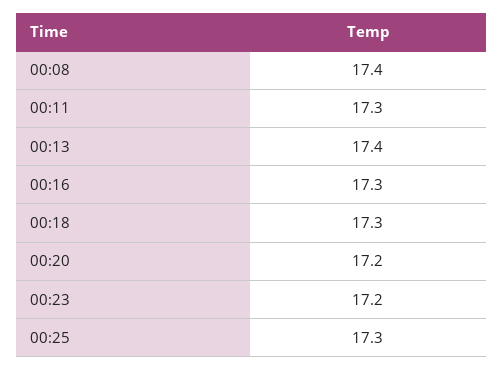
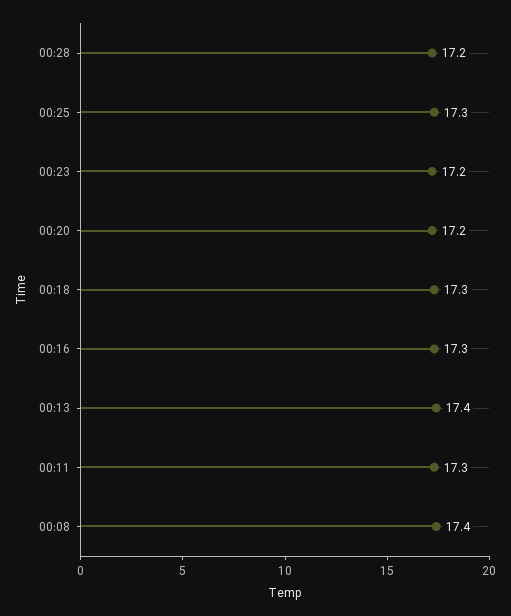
00:28: none -> 17.2

